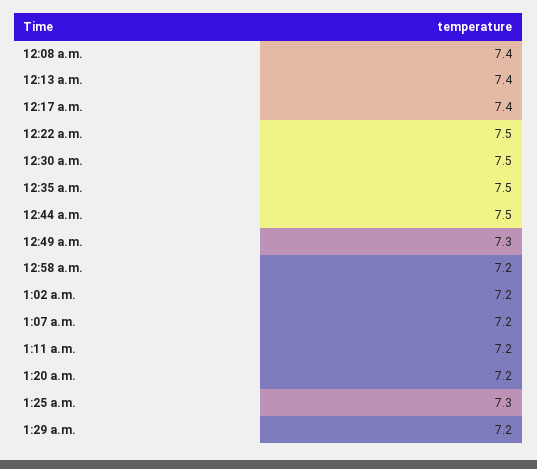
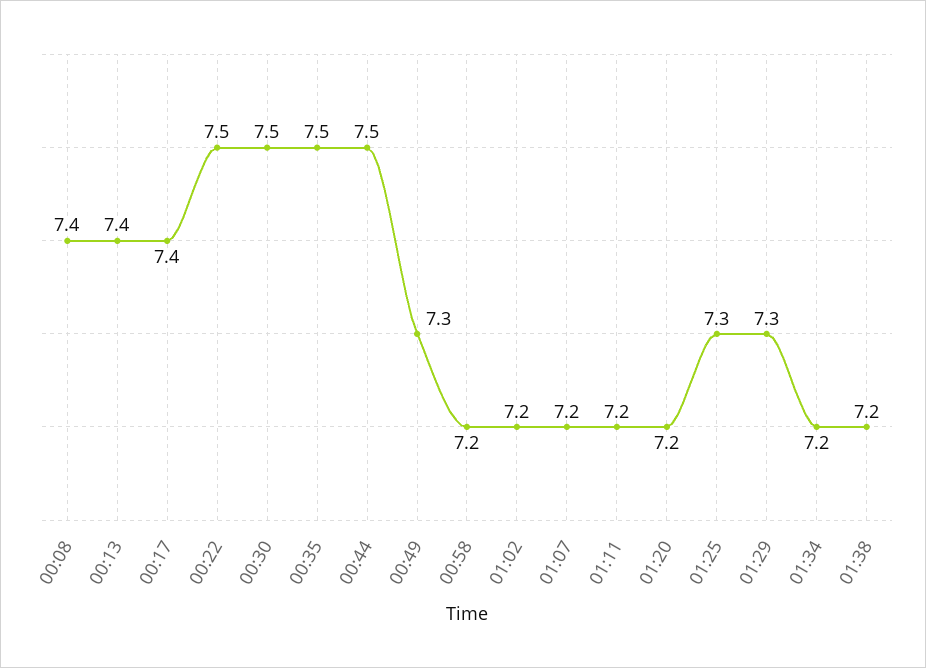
1:29 a.m.: 7.2 -> 7.3
01:34: none -> 7.2
01:38: none -> 7.2

